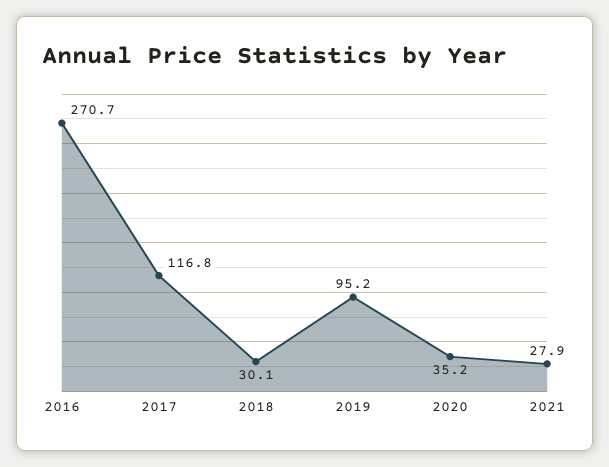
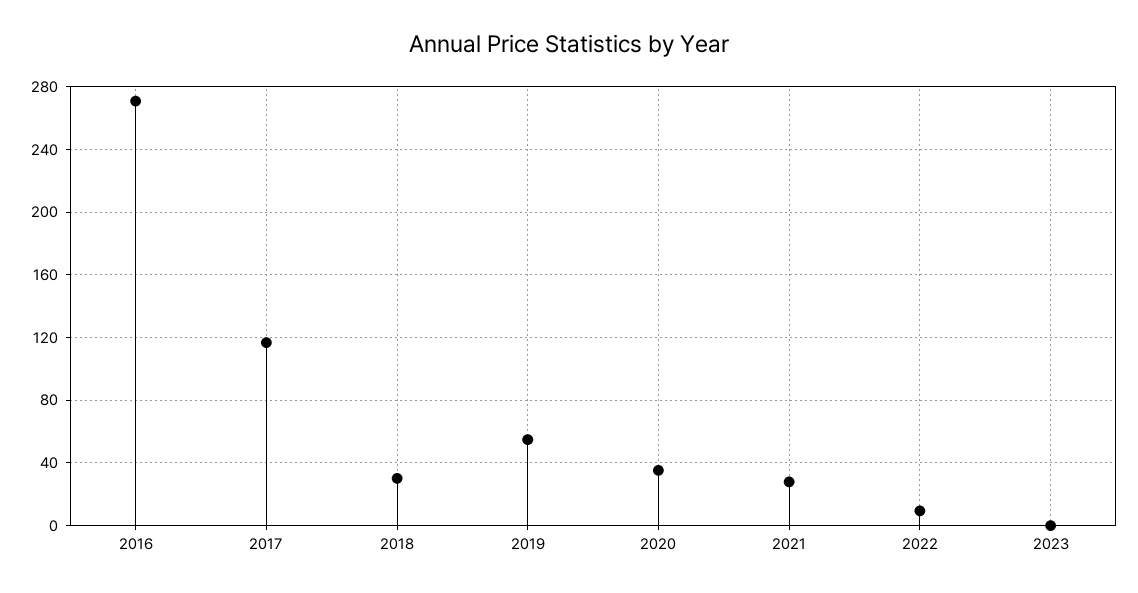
2019: 95.2 -> 55
2022: none -> 10
2023: none -> 0

